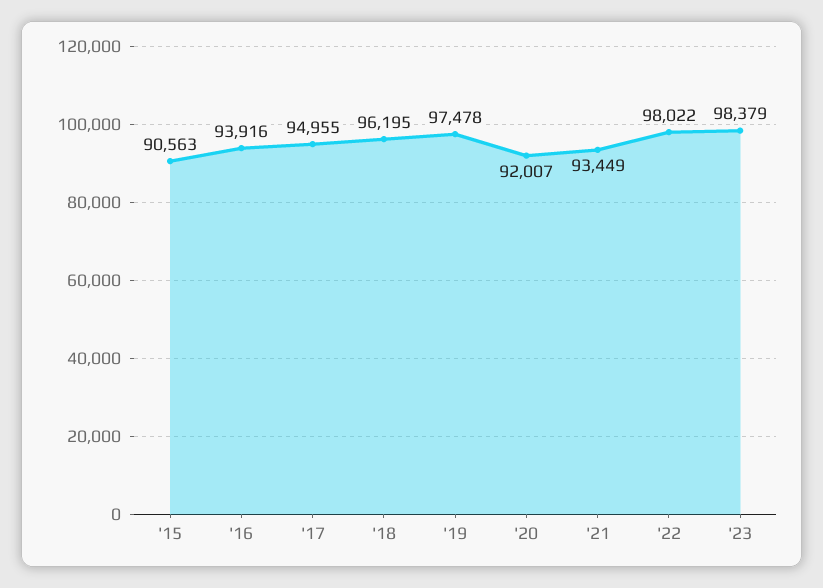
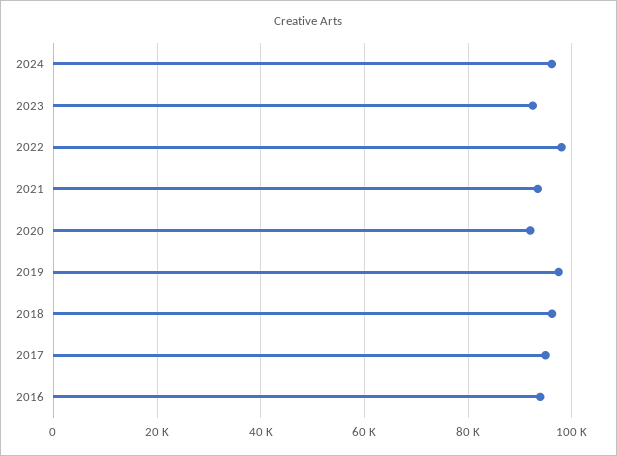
'15: 90563 -> none
'23: 98379 -> 92000
2024: none -> 96000

